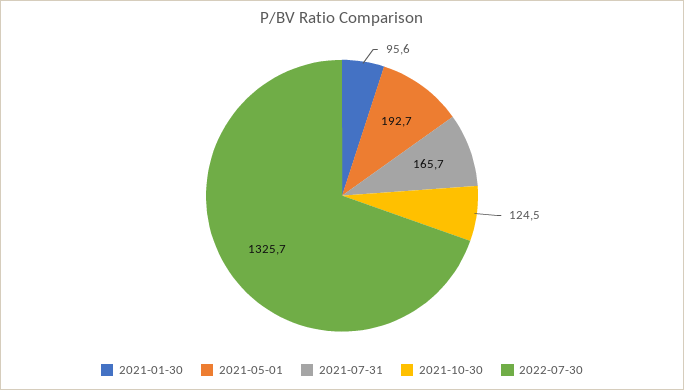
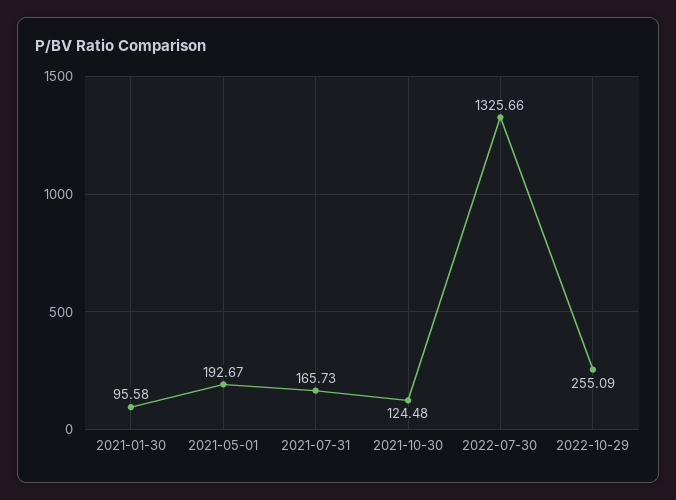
2022-10-29: none -> 255.09

